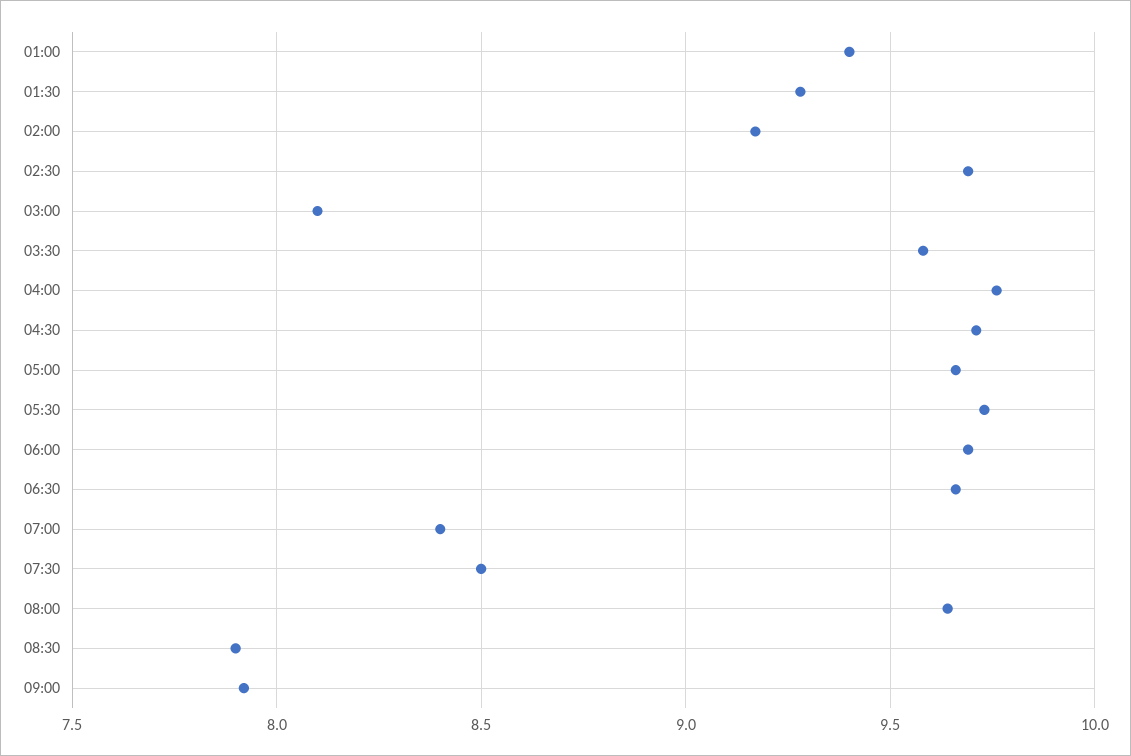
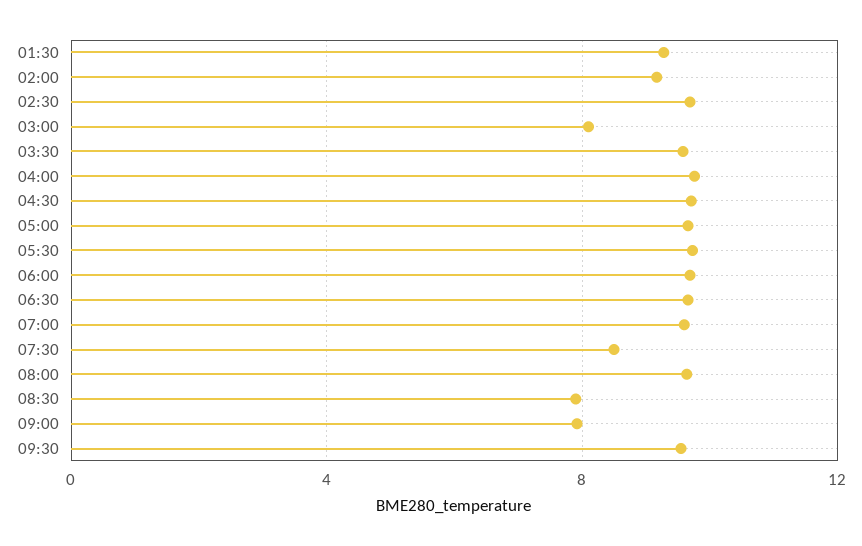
01:00: 9.4 -> none
07:00: 8.4 -> 9.5
09:30: none -> 9.5

